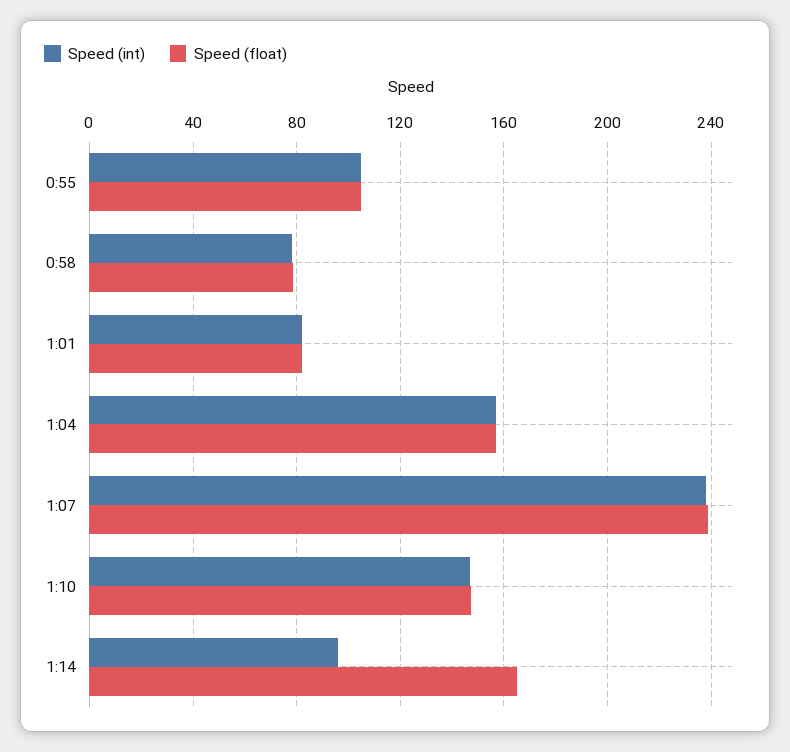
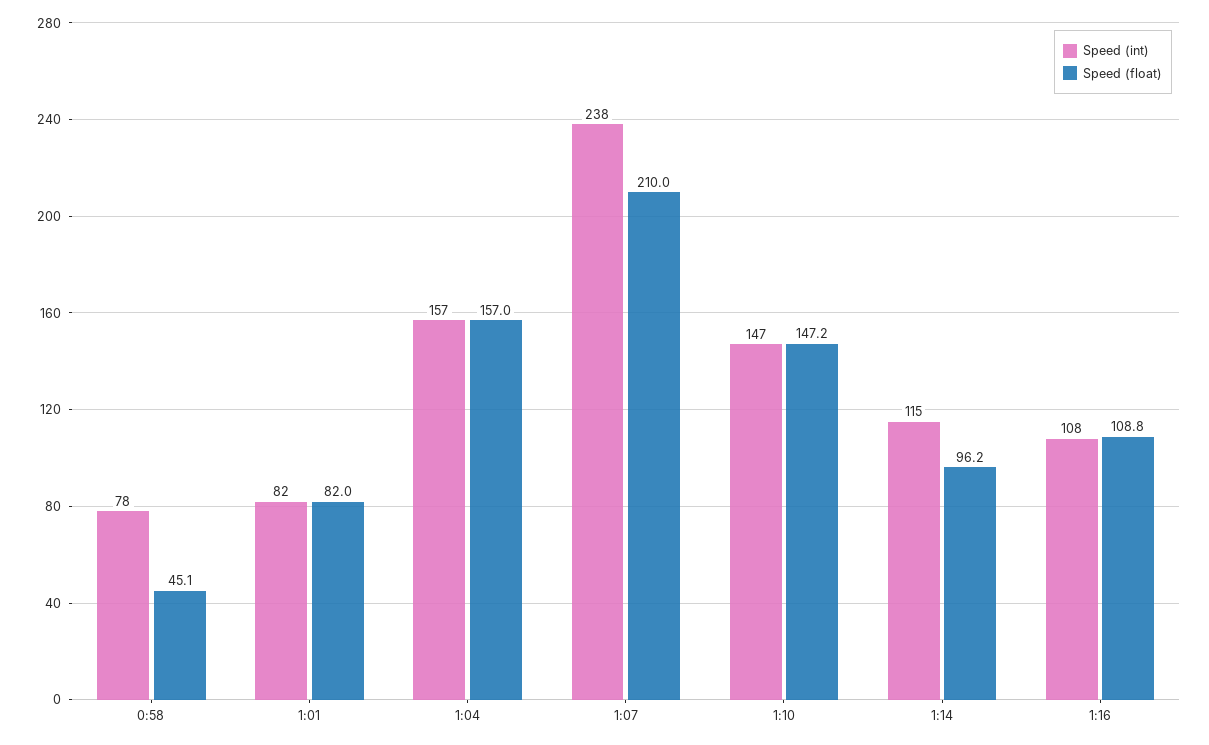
Speed (int), 0:55: 105 -> none
Speed (float), 0:55: 105 -> none
Speed (float), 0:58: 80 -> 45.1
Speed (float), 1:07: 240 -> 210
Speed (int), 1:14: 95 -> 115
Speed (float), 1:14: 165 -> 96.2
Speed (int), 1:16: none -> 108
Speed (float), 1:16: none -> 108.8

